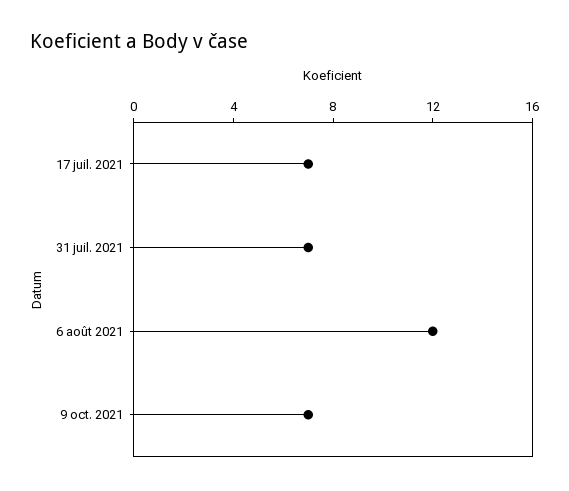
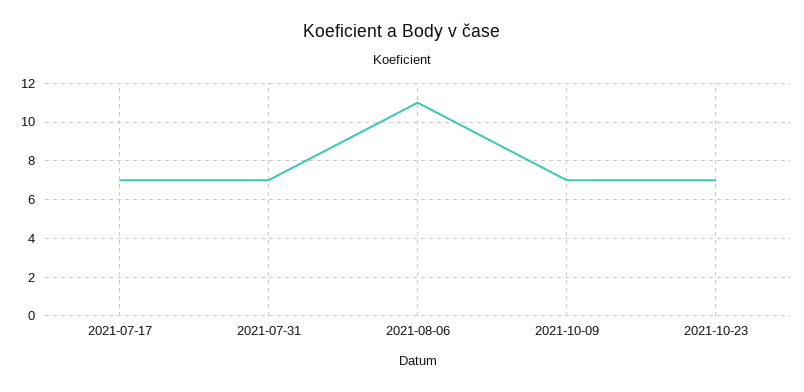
6 août 2021: 12 -> 11
2021-10-23: none -> 7

